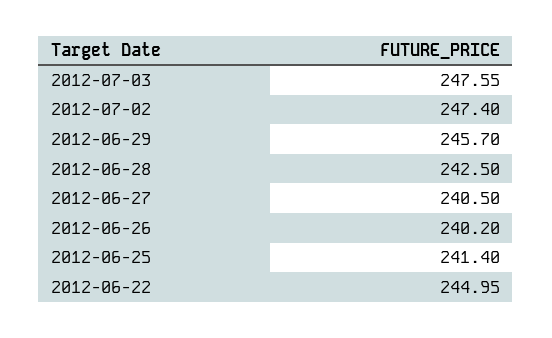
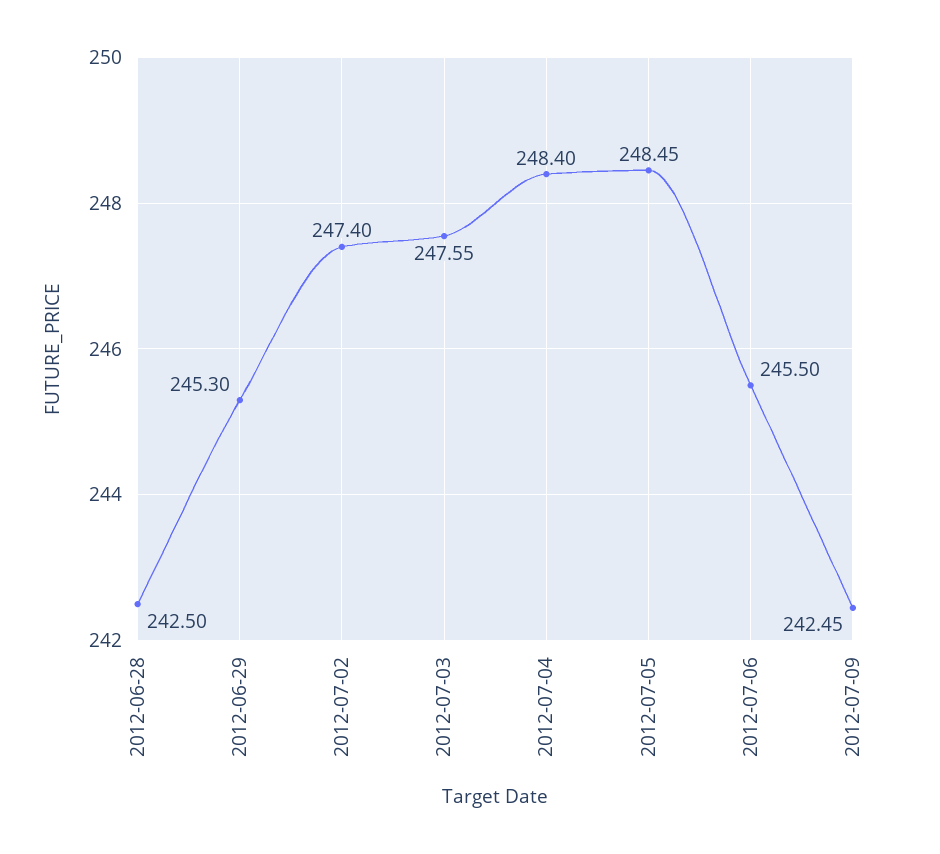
2012-06-29: 245.7 -> 245.3
2012-06-27: 240.5 -> none
2012-06-26: 240.2 -> none
2012-06-25: 241.4 -> none
2012-06-22: 244.95 -> none
2012-07-04: none -> 248.4
2012-07-05: none -> 248.45
2012-07-06: none -> 245.5
2012-07-09: none -> 242.45

